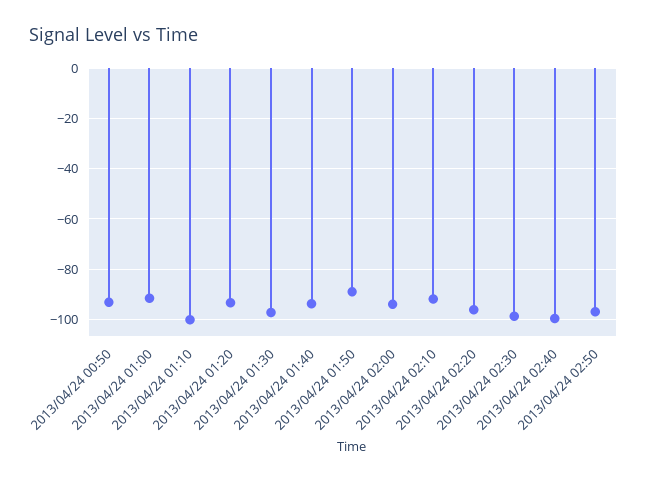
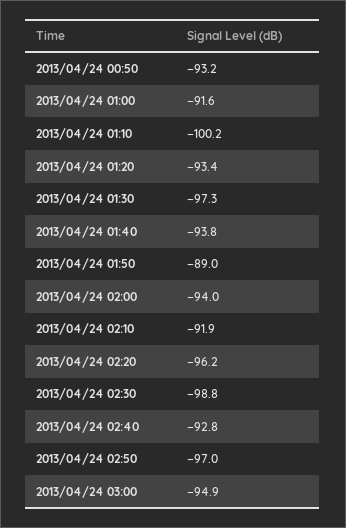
2013/04/24 02:40: -100 -> -92.8
2013/04/24 03:00: none -> -94.9

